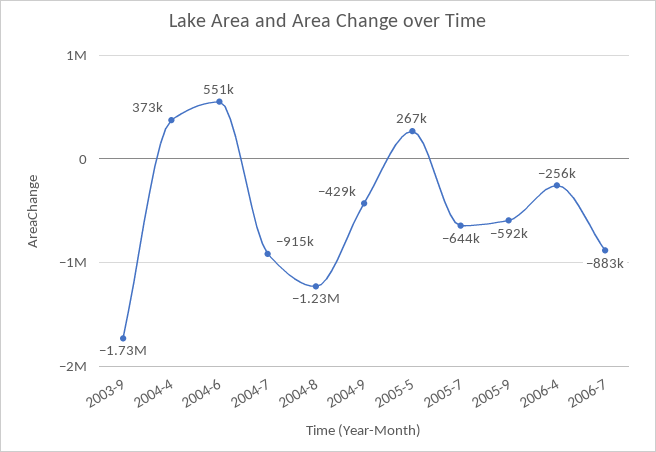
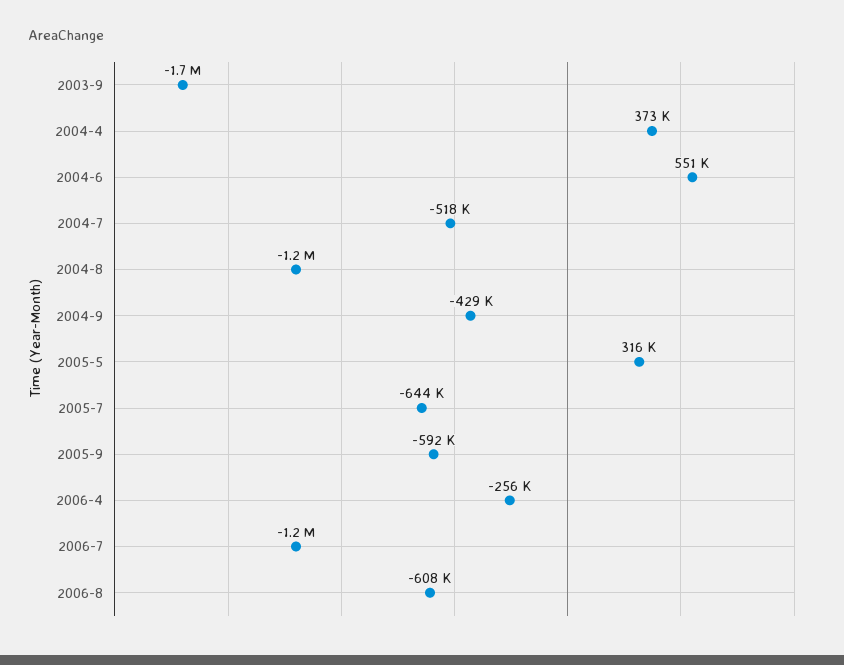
2004-7: -915000 -> -518000
2005-5: 267000 -> 316000
2006-7: -883000 -> -1200000
2006-8: none -> -608000

